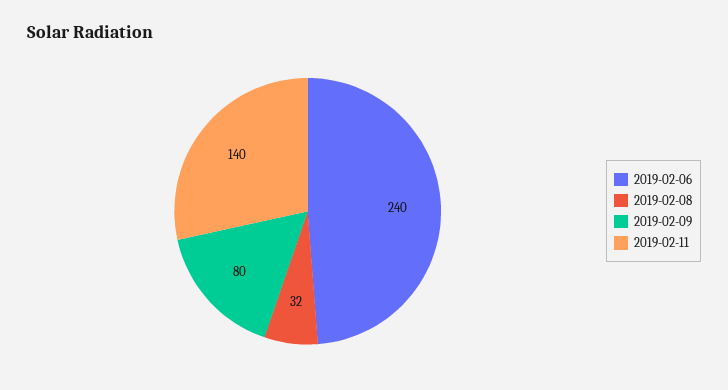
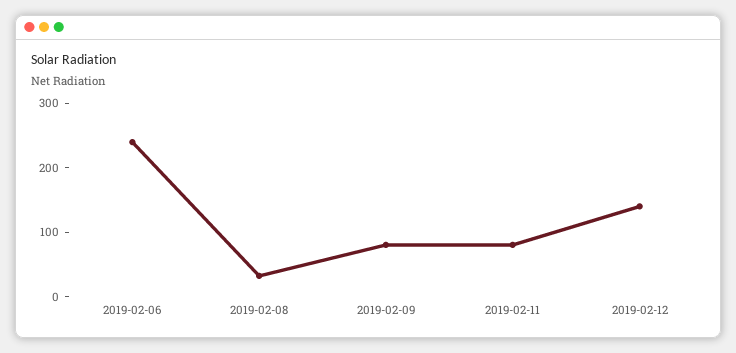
2019-02-11: 140 -> 80
2019-02-12: none -> 140

